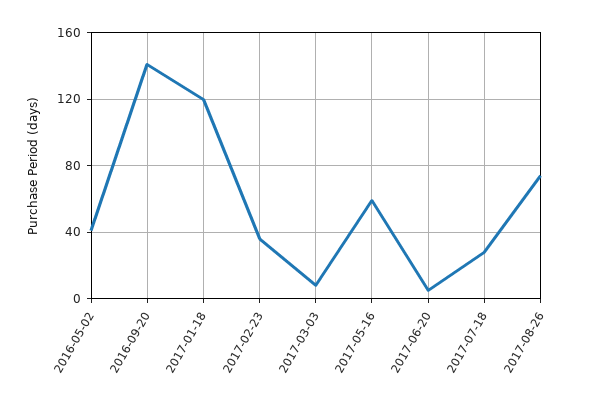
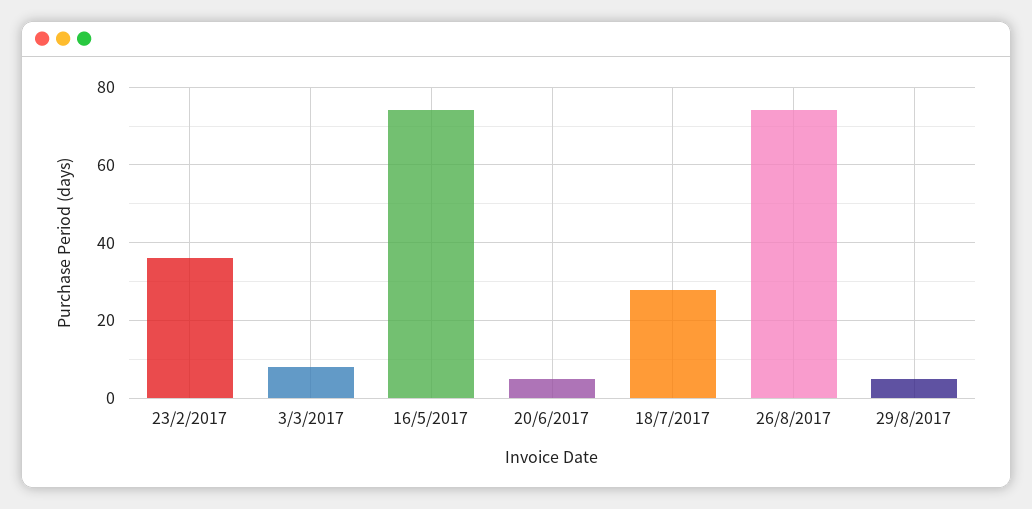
2016-05-02: 40 -> none
2016-09-20: 140 -> none
2017-01-18: 120 -> none
2017-05-16: 60 -> 75
29/8/2017: none -> 5

